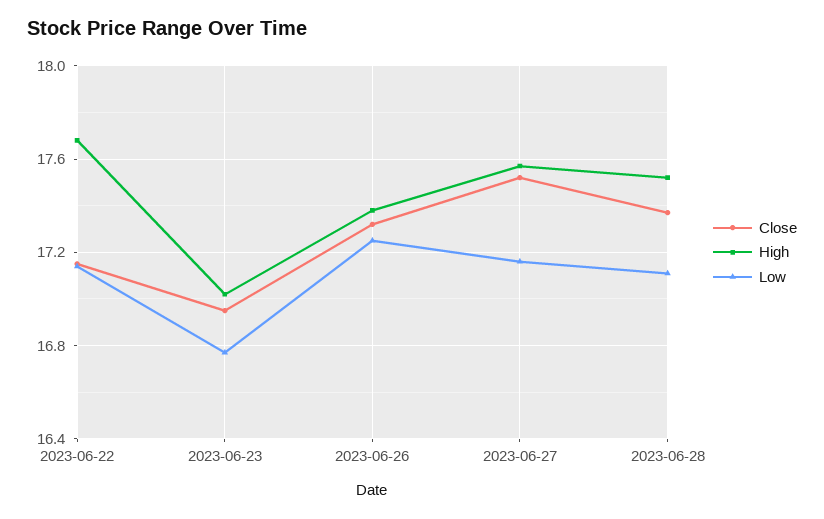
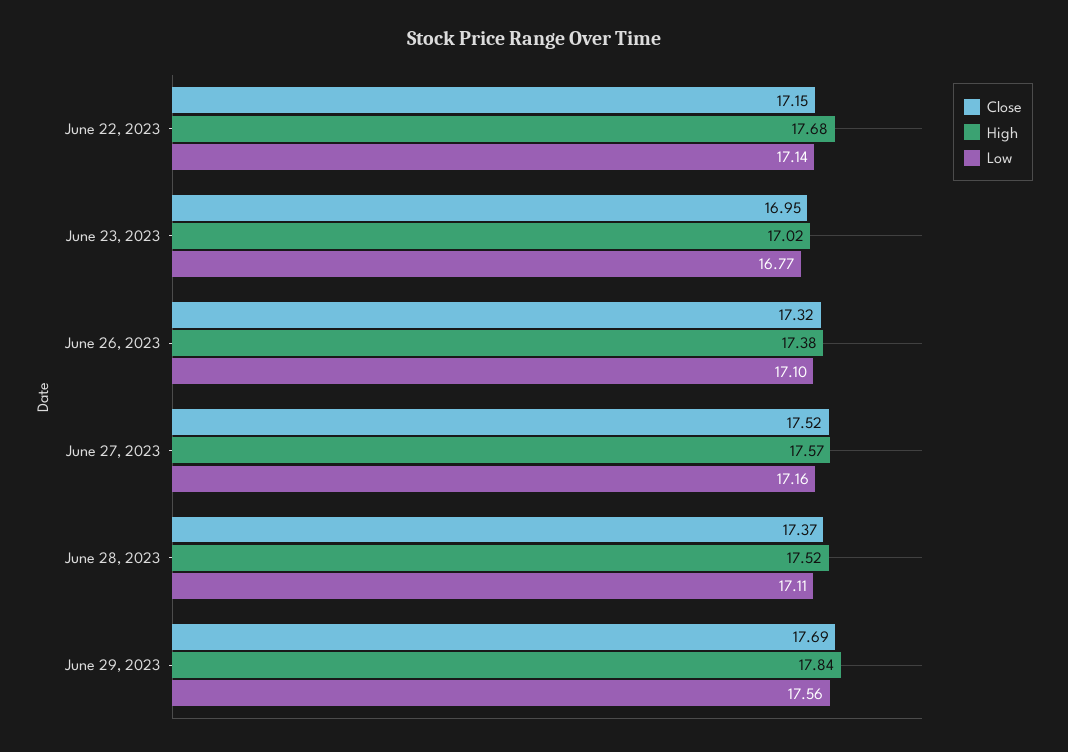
Low, 2023-06-26: 17.25 -> 17.1
Close, June 29, 2023: none -> 17.69
High, June 29, 2023: none -> 17.84
Low, June 29, 2023: none -> 17.56

